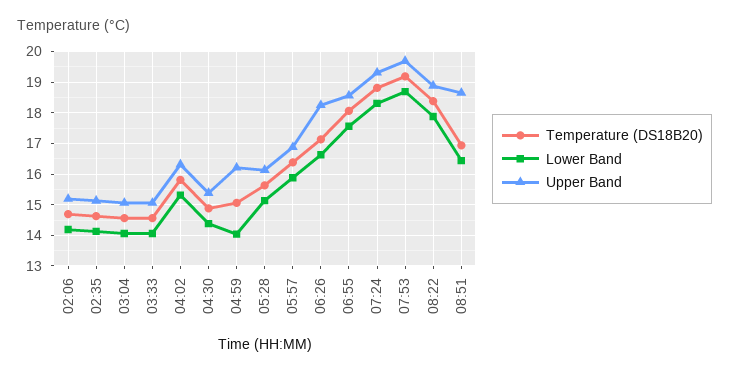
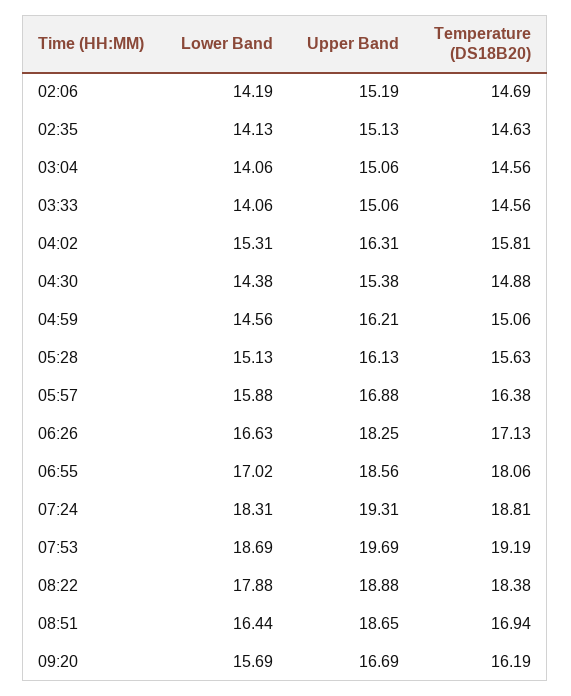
Lower Band, 04:59: 14 -> 14.56
Lower Band, 06:55: 17.6 -> 17.02
Lower Band, 09:20: none -> 15.69
Upper Band, 09:20: none -> 16.69
Temperature (DS18B20), 09:20: none -> 16.19

